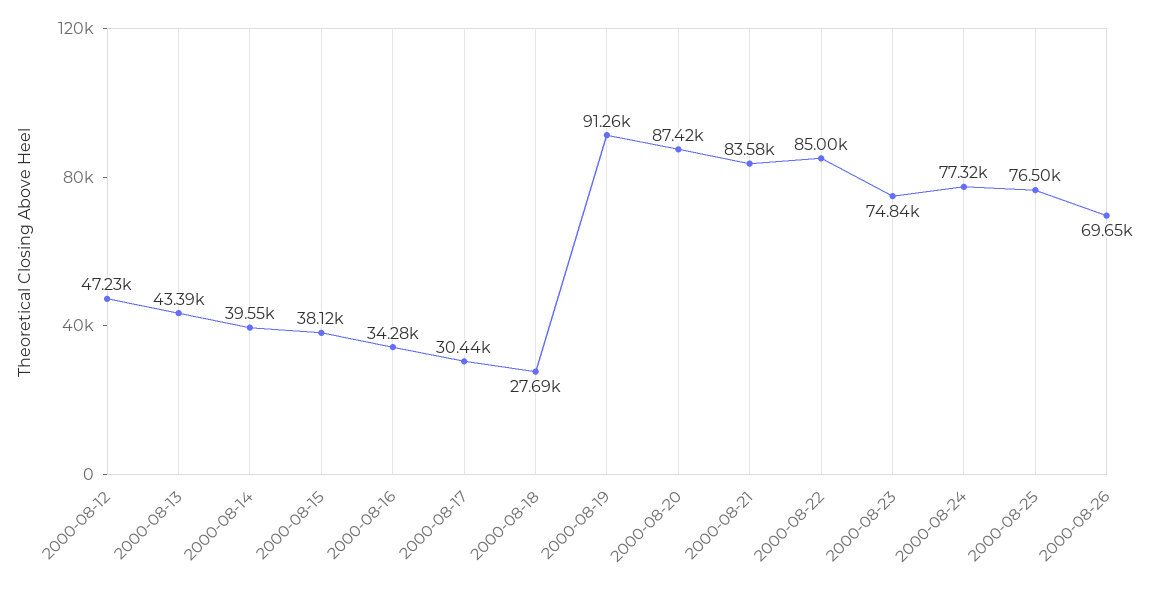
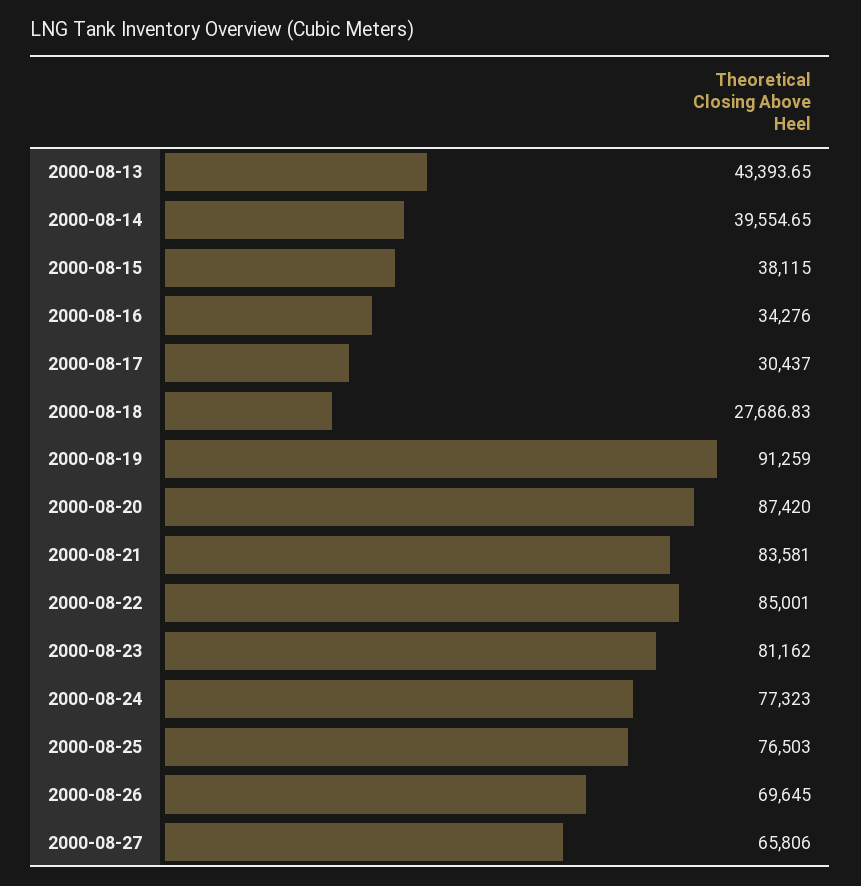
2000-08-12: 47230 -> none
2000-08-23: 74840 -> 81162
2000-08-27: none -> 65806

